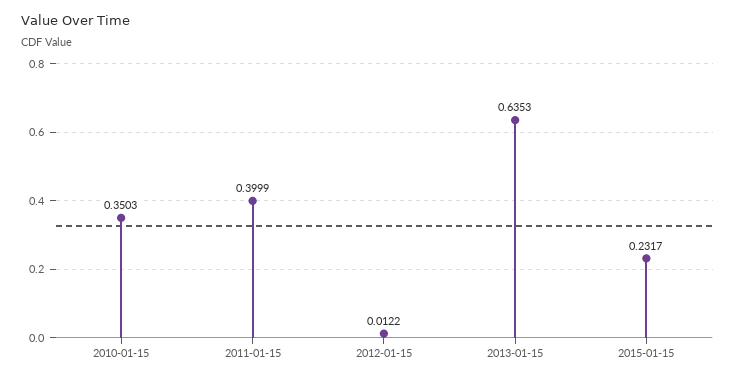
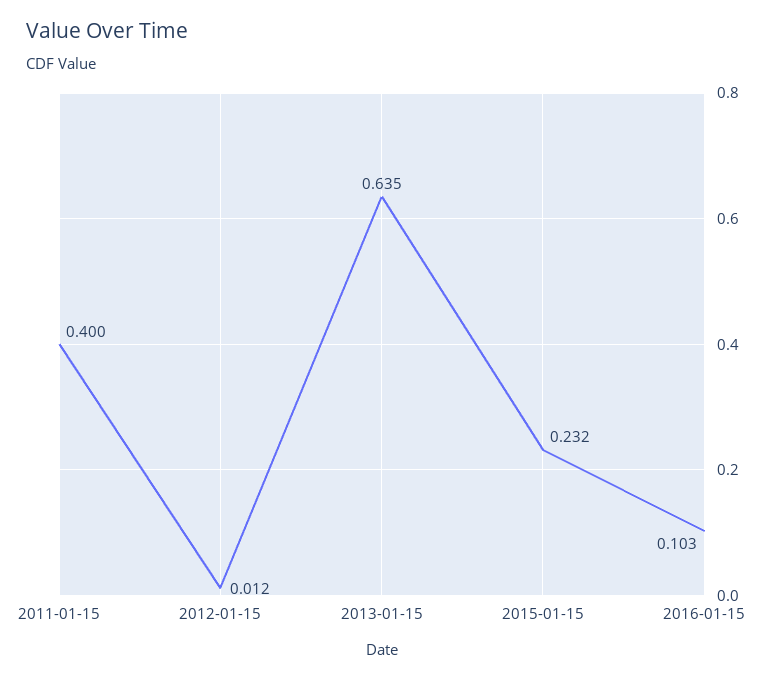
2010-01-15: 0.3503 -> none
2016-01-15: none -> 0.103

